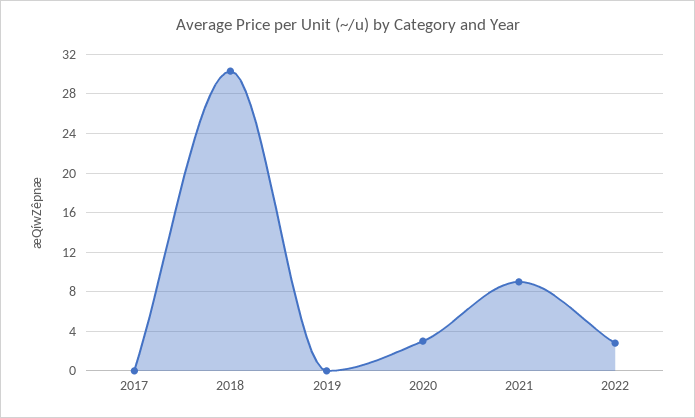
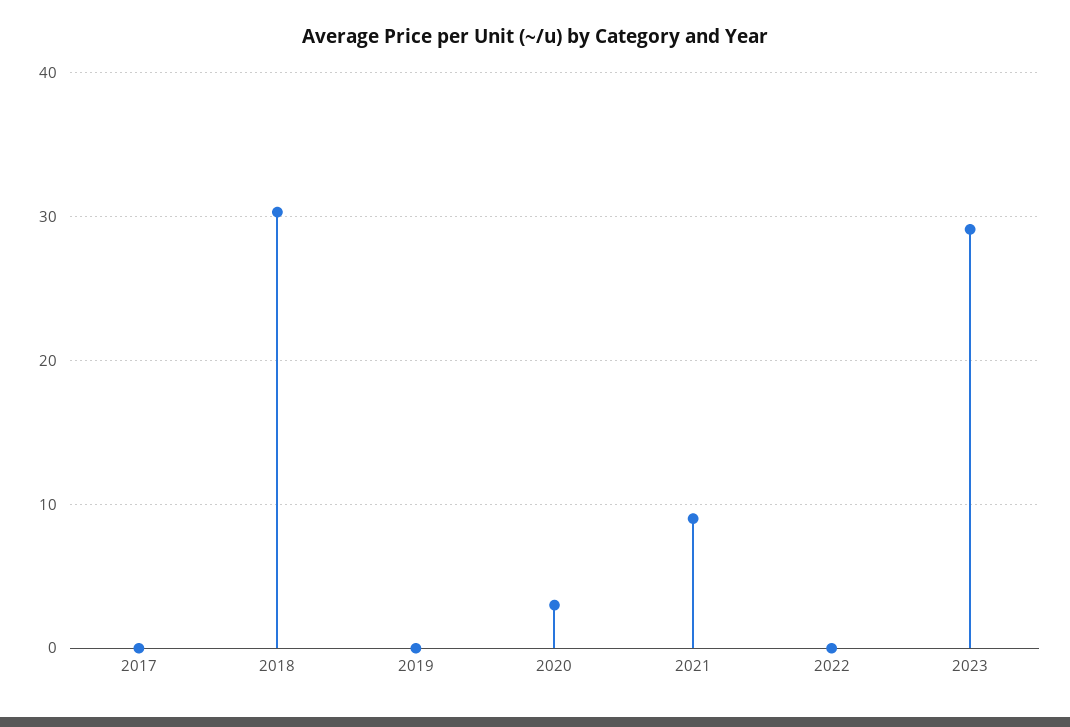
2022: 3 -> 0
2023: none -> 29

